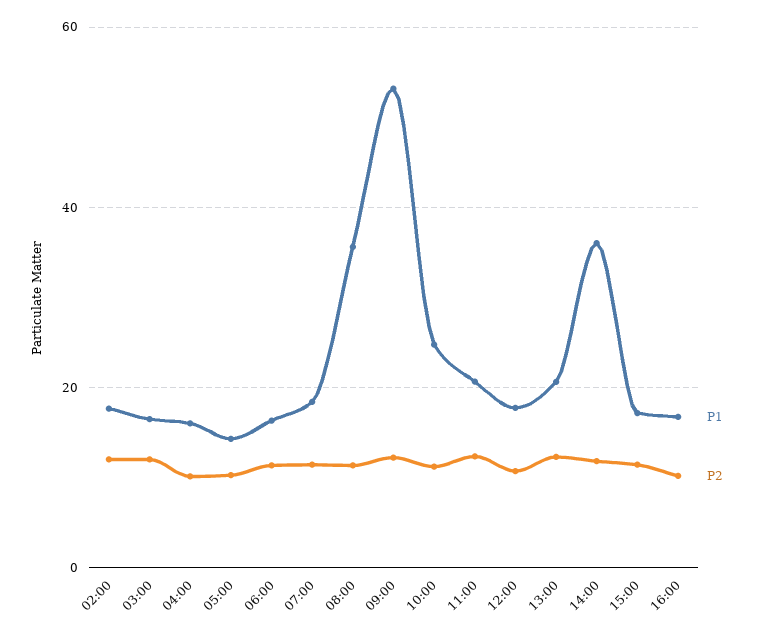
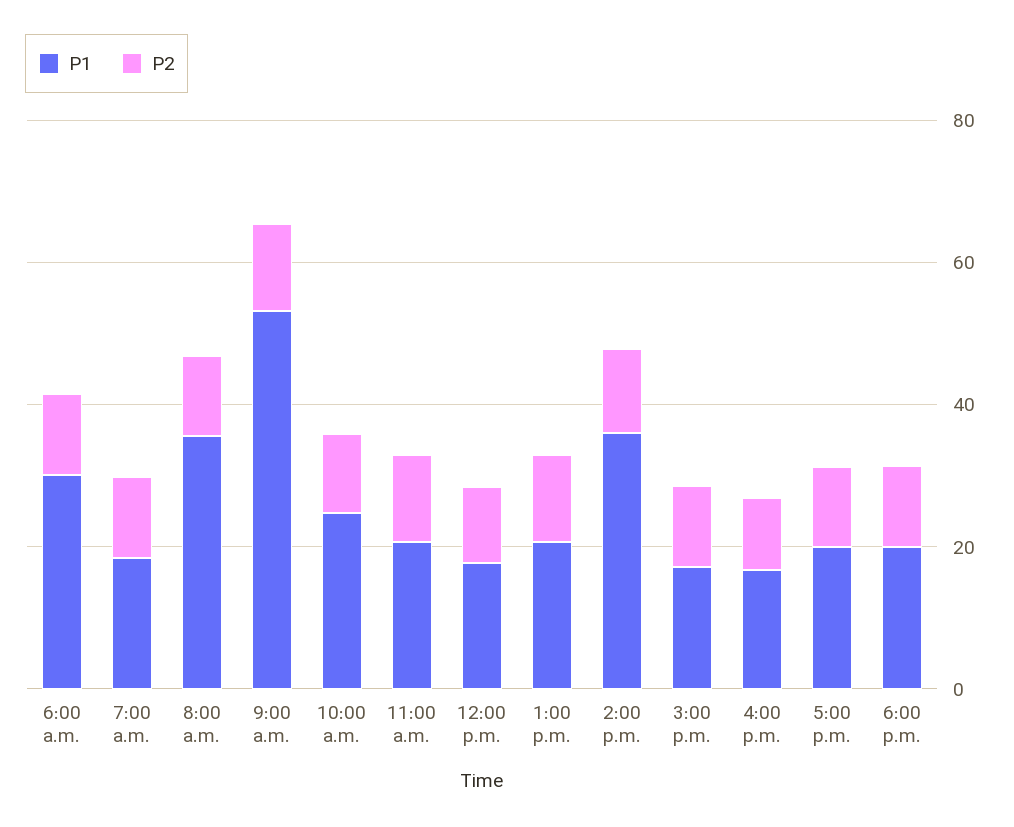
P1, 02:00: 18 -> none
P2, 02:00: 12 -> none
P1, 03:00: 16 -> none
P2, 03:00: 12 -> none
P1, 04:00: 16 -> none
P2, 04:00: 10 -> none
P1, 05:00: 14 -> none
P2, 05:00: 10 -> none
P1, 06:00: 16 -> 30
P1, 5:00 p.m.: none -> 20
P2, 5:00 p.m.: none -> 10
P1, 6:00 p.m.: none -> 20
P2, 6:00 p.m.: none -> 10

